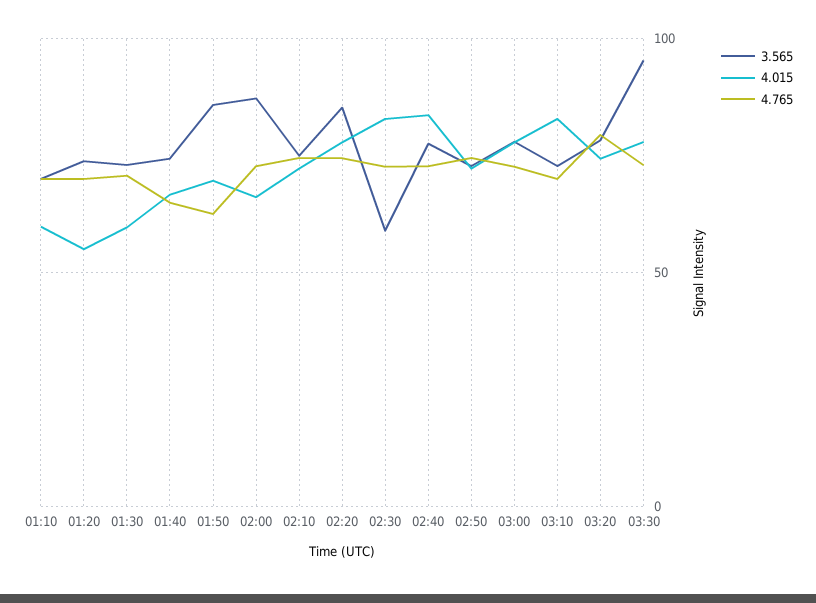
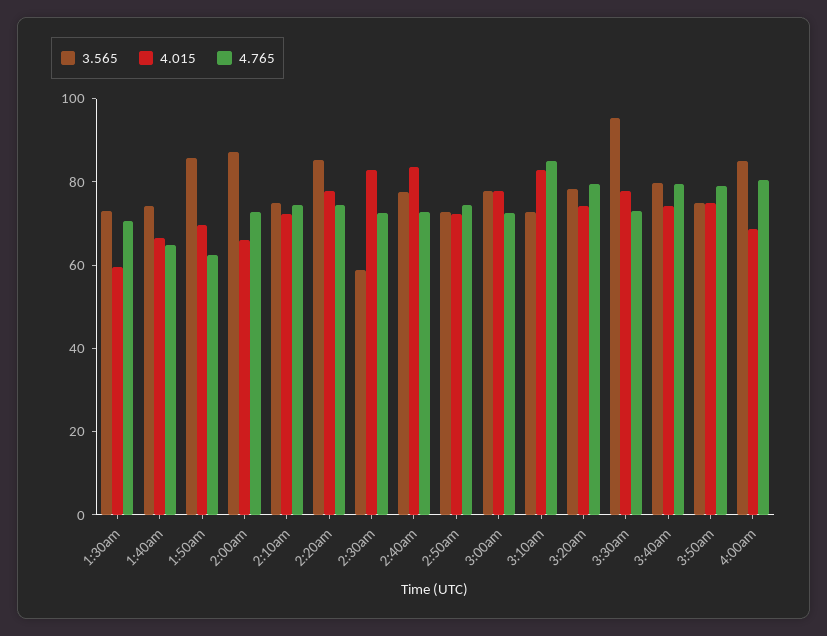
3.565, 01:10: 70 -> none
4.015, 01:10: 60 -> none
4.765, 01:10: 70 -> none
3.565, 01:20: 75 -> none
4.015, 01:20: 55 -> none
4.765, 01:20: 70 -> none
4.765, 03:10: 70 -> 85
3.565, 3:40am: none -> 80
4.015, 3:40am: none -> 75
4.765, 3:40am: none -> 80
3.565, 3:50am: none -> 75
4.015, 3:50am: none -> 75
4.765, 3:50am: none -> 80
3.565, 4:00am: none -> 85
4.015, 4:00am: none -> 70
4.765, 4:00am: none -> 80

